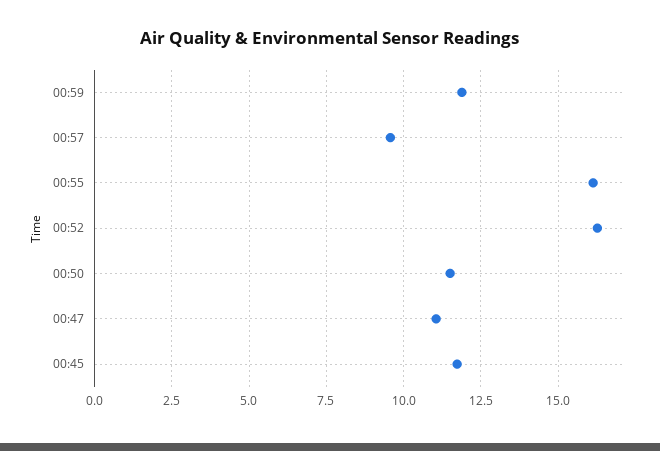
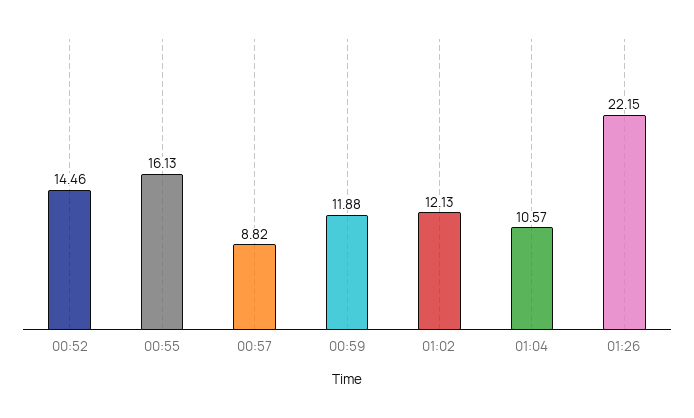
00:57: 9.5 -> 8.82
00:52: 16.25 -> 14.46
00:50: 11.5 -> none
00:47: 11 -> none
00:45: 11.75 -> none
01:02: none -> 12.13
01:04: none -> 10.57
01:26: none -> 22.15

